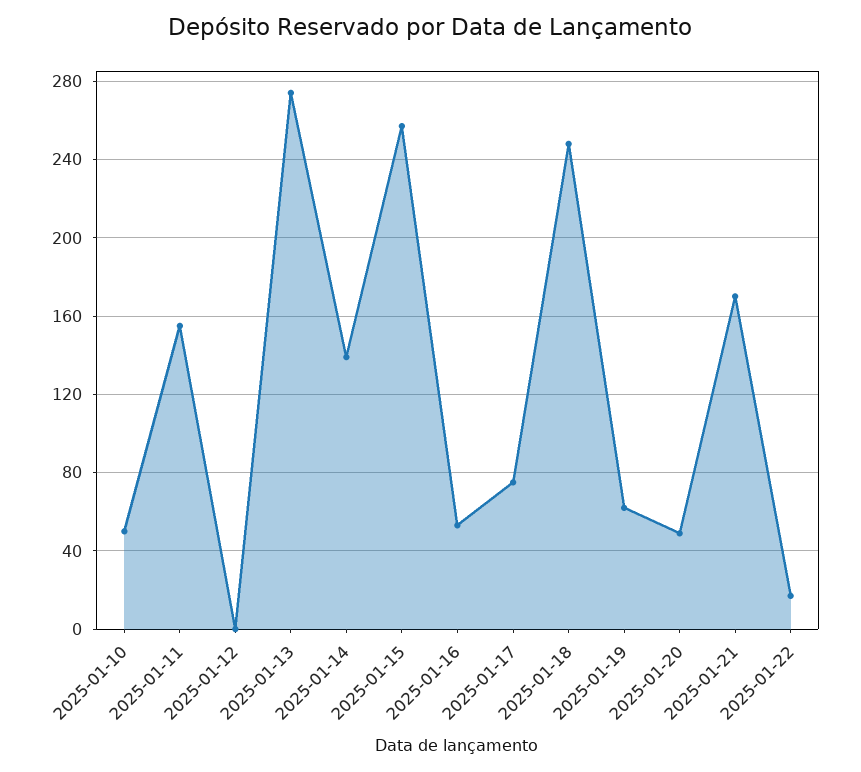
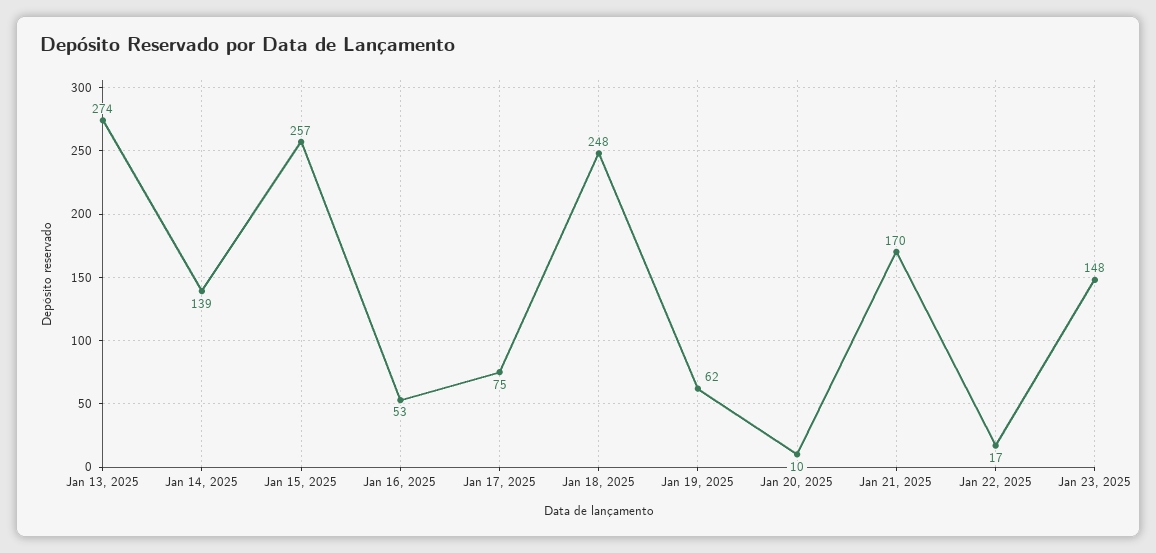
2025-01-10: 50 -> none
2025-01-11: 155 -> none
2025-01-12: 0 -> none
2025-01-20: 50 -> 10
Jan 23, 2025: none -> 148

